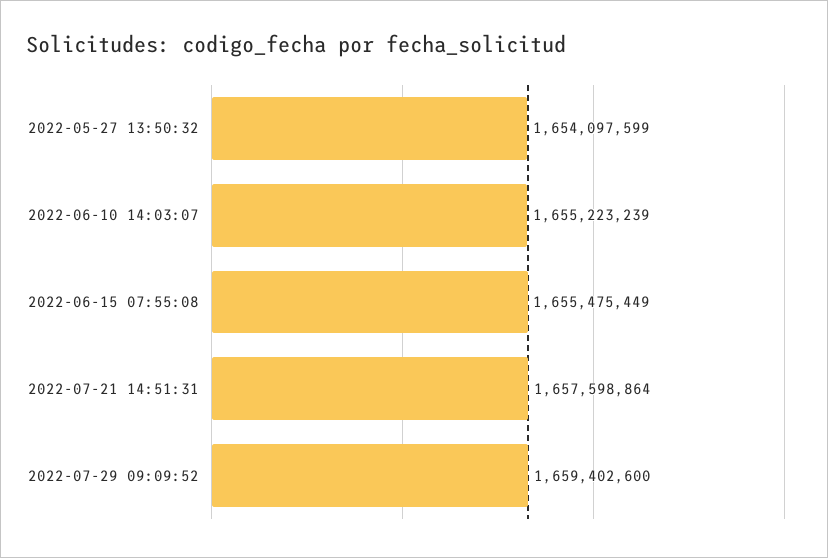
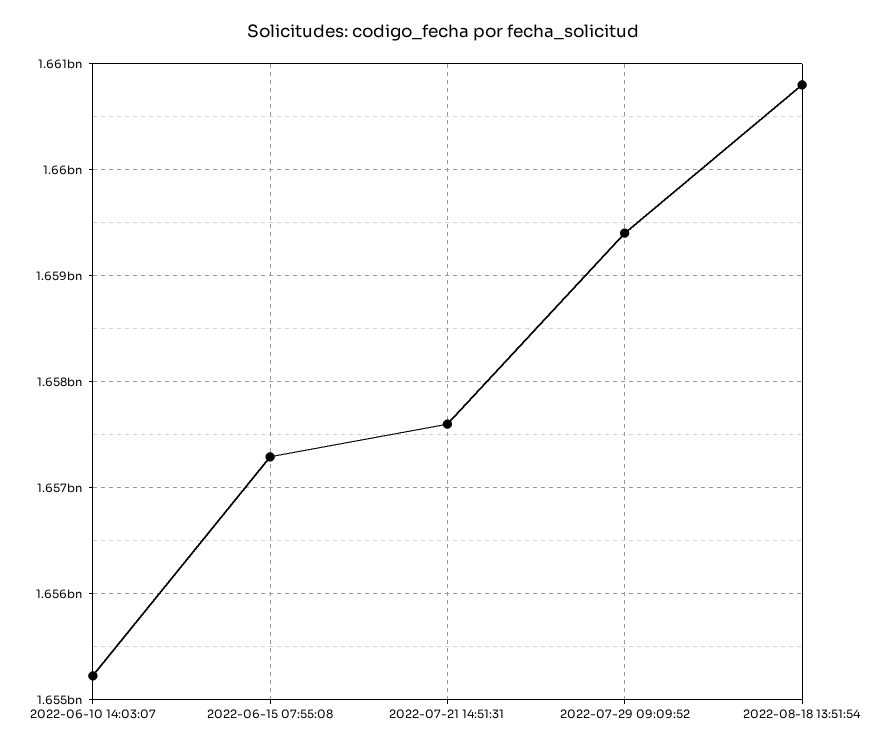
2022-05-27 13:50:32: 1654097599 -> none
2022-06-15 07:55:08: 1655475449 -> 1657300000
2022-08-18 13:51:54: none -> 1660800000

